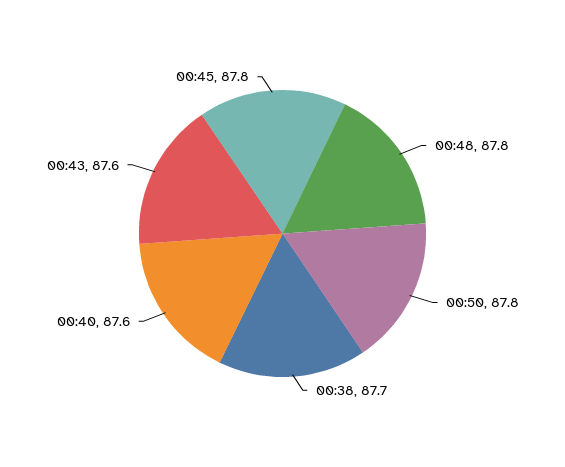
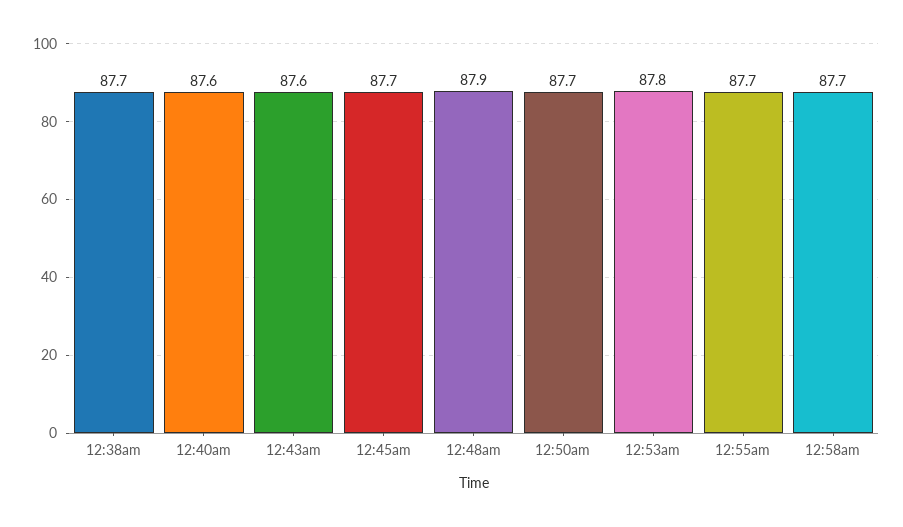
00:48: 87.8 -> 87.9
00:50: 87.8 -> 87.7
00:45: 87.8 -> 87.7
12:53am: none -> 87.8
12:55am: none -> 87.7
12:58am: none -> 87.7

